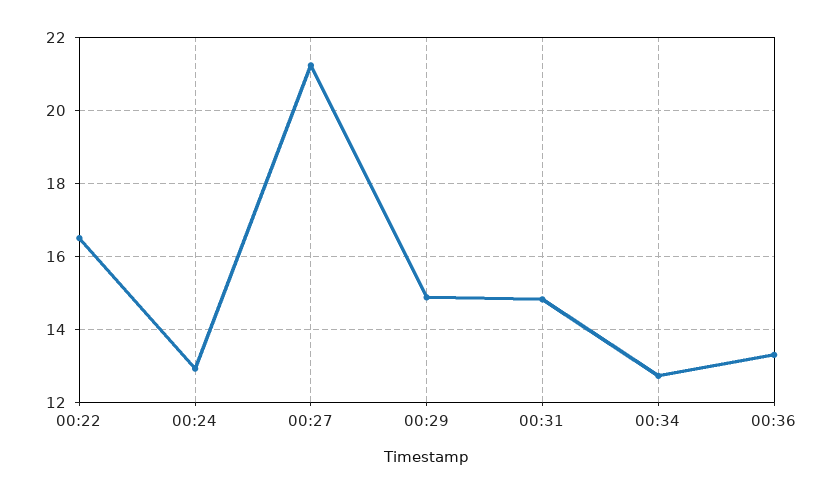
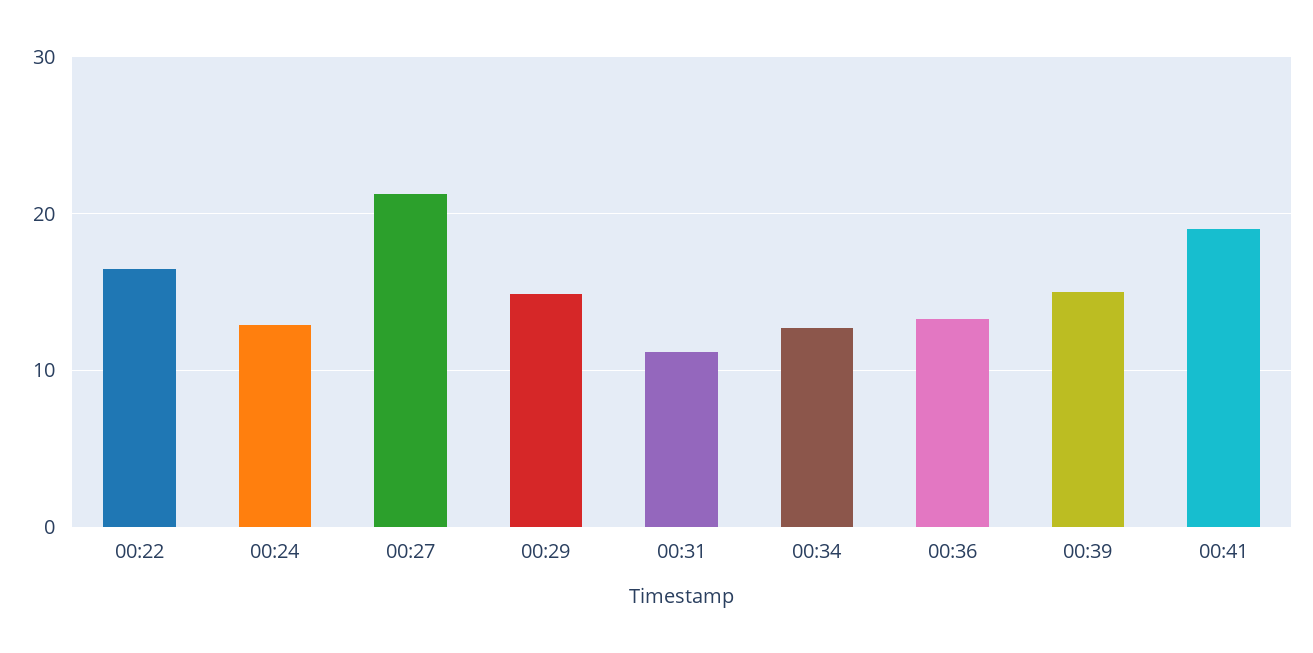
00:31: 14.8 -> 11
00:39: none -> 15
00:41: none -> 19

